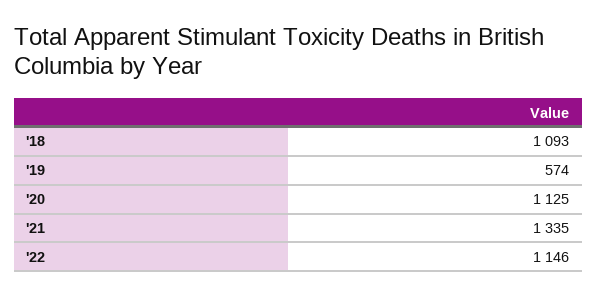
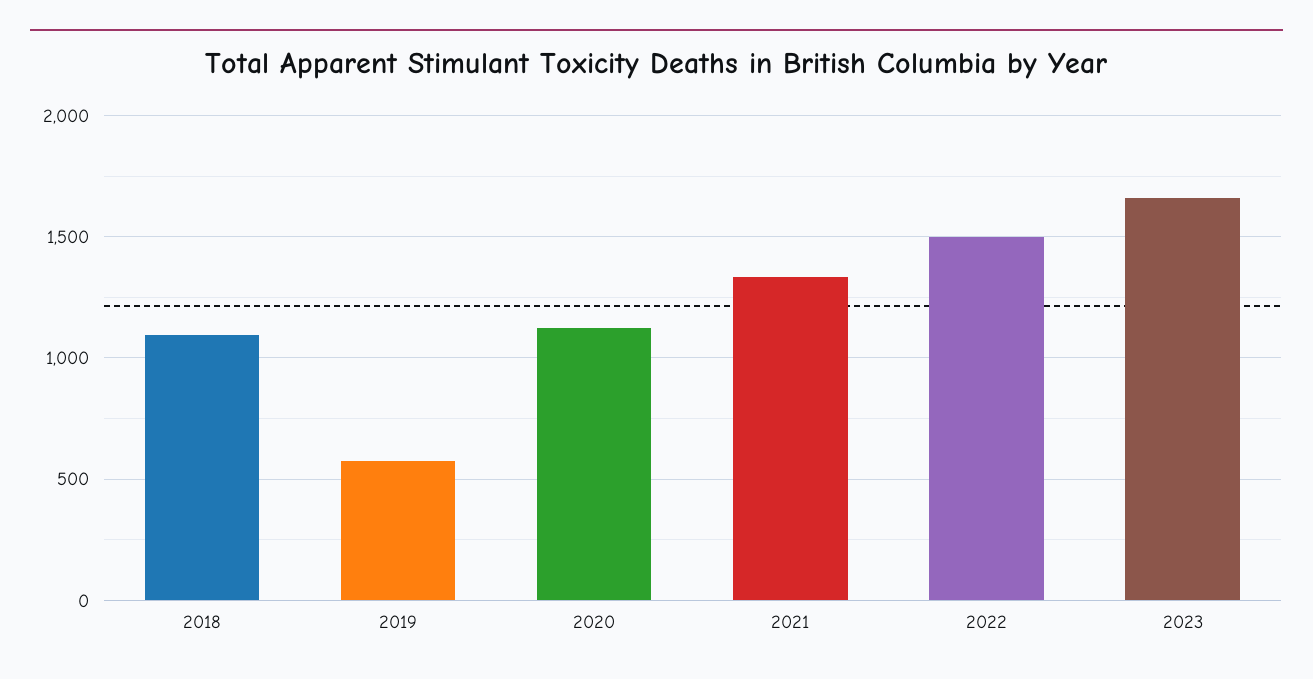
'22: 1146 -> 1500
2023: none -> 1650

